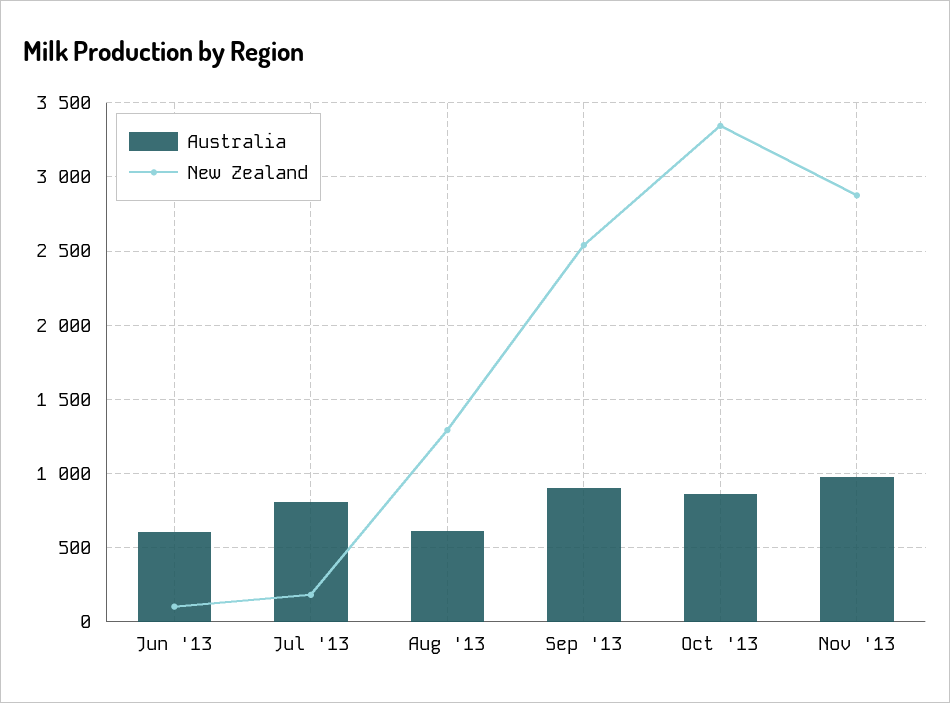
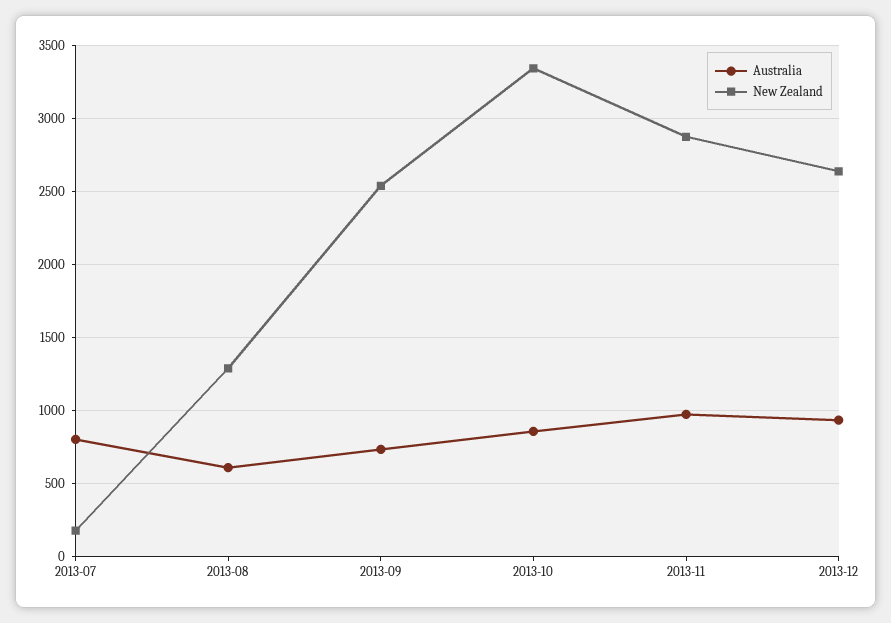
Australia, Jun '13: 600 -> none
New Zealand, Jun '13: 100 -> none
Australia, Sep '13: 900 -> 750
Australia, 2013-12: none -> 950
New Zealand, 2013-12: none -> 2650

